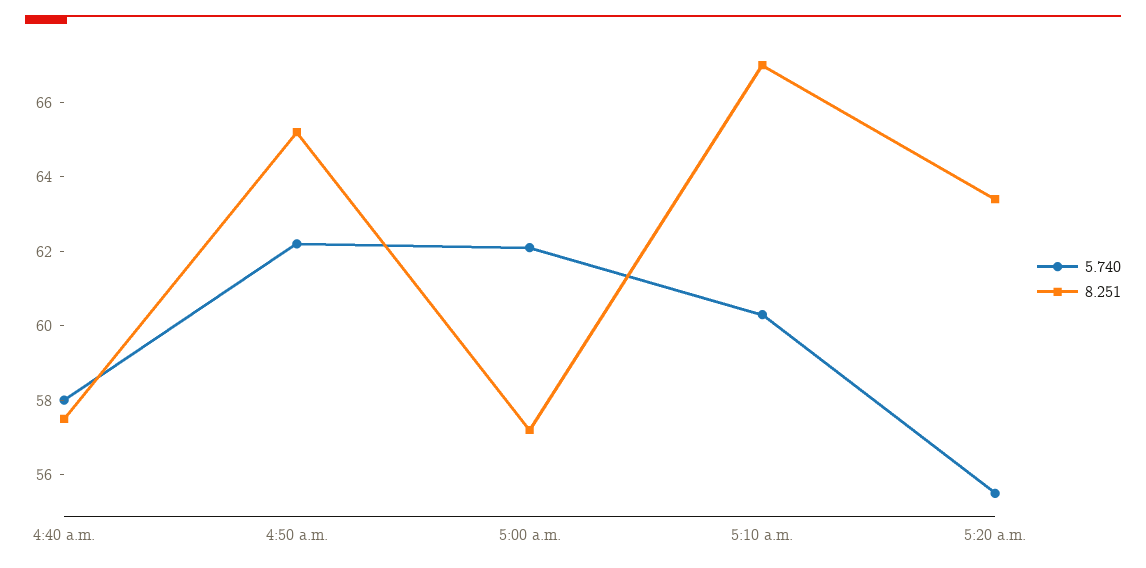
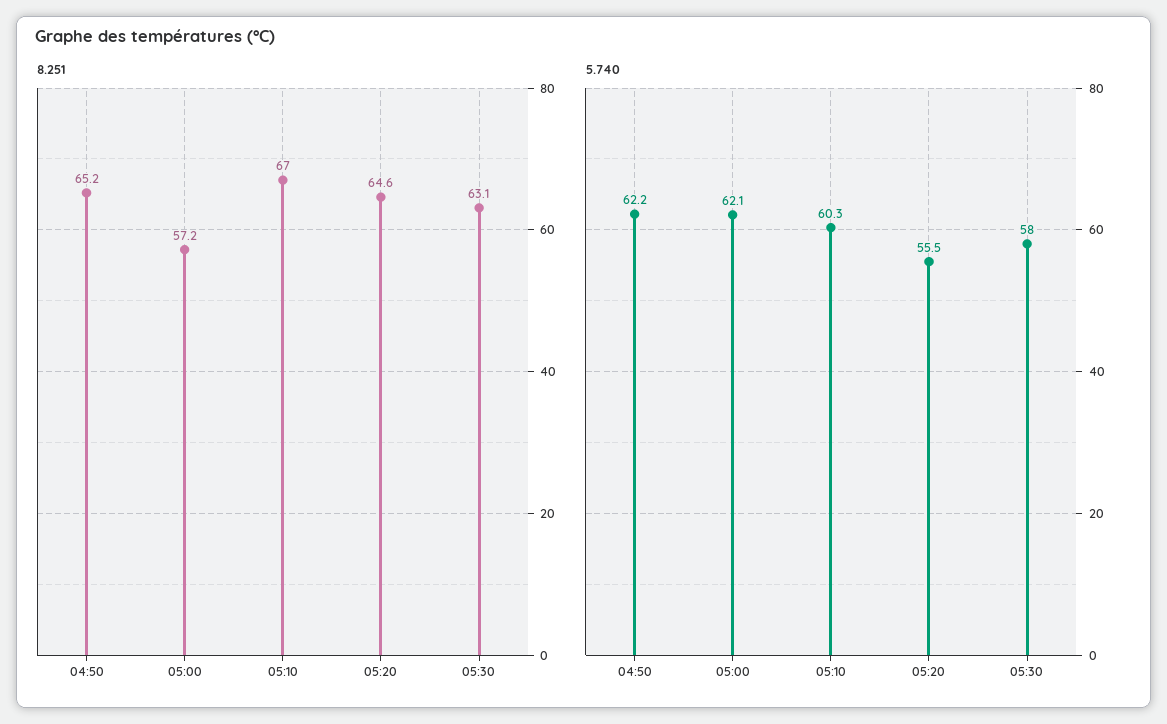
5.740, 4:40 a.m.: 58 -> none
8.251, 4:40 a.m.: 57.5 -> none
8.251, 5:20 a.m.: 63.5 -> 64.6
8.251, 05:30: none -> 63.1
5.740, 05:30: none -> 58

